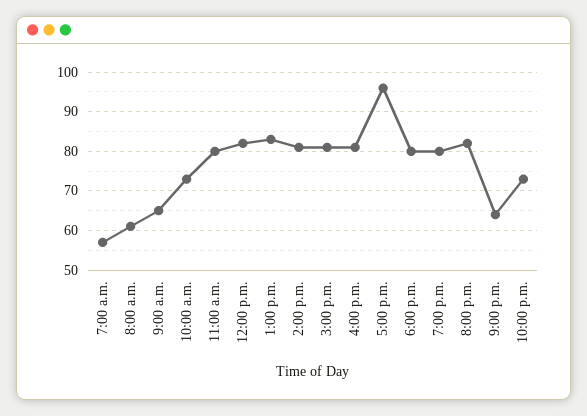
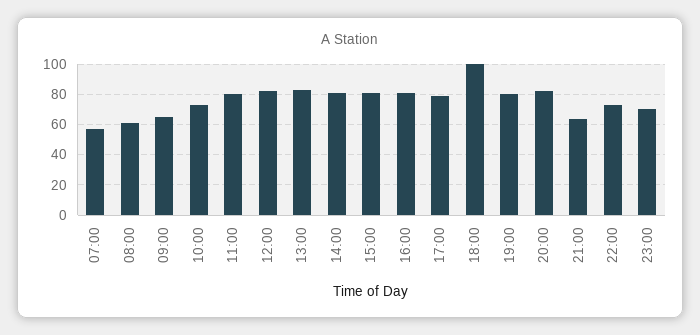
5:00 p.m.: 95 -> 80
6:00 p.m.: 80 -> 100
23:00: none -> 70

